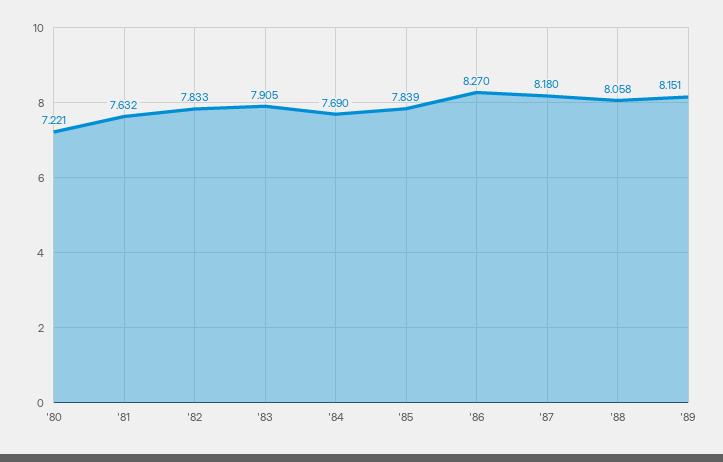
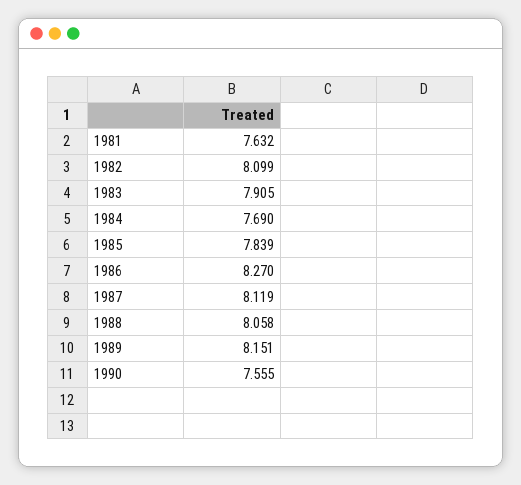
'80: 7.221 -> none
'82: 7.833 -> 8.099
'87: 8.18 -> 8.119
1990: none -> 7.555

